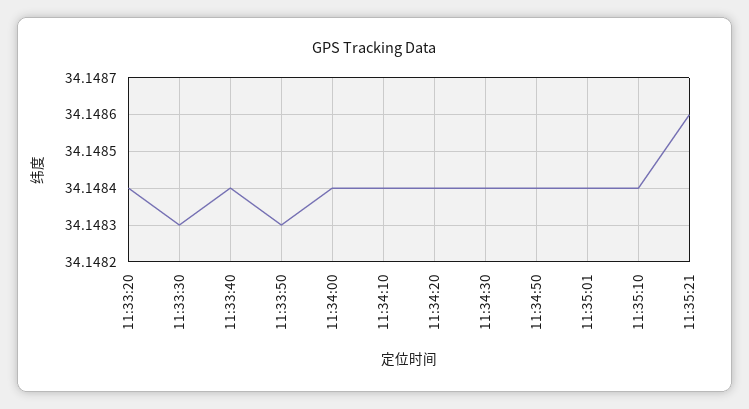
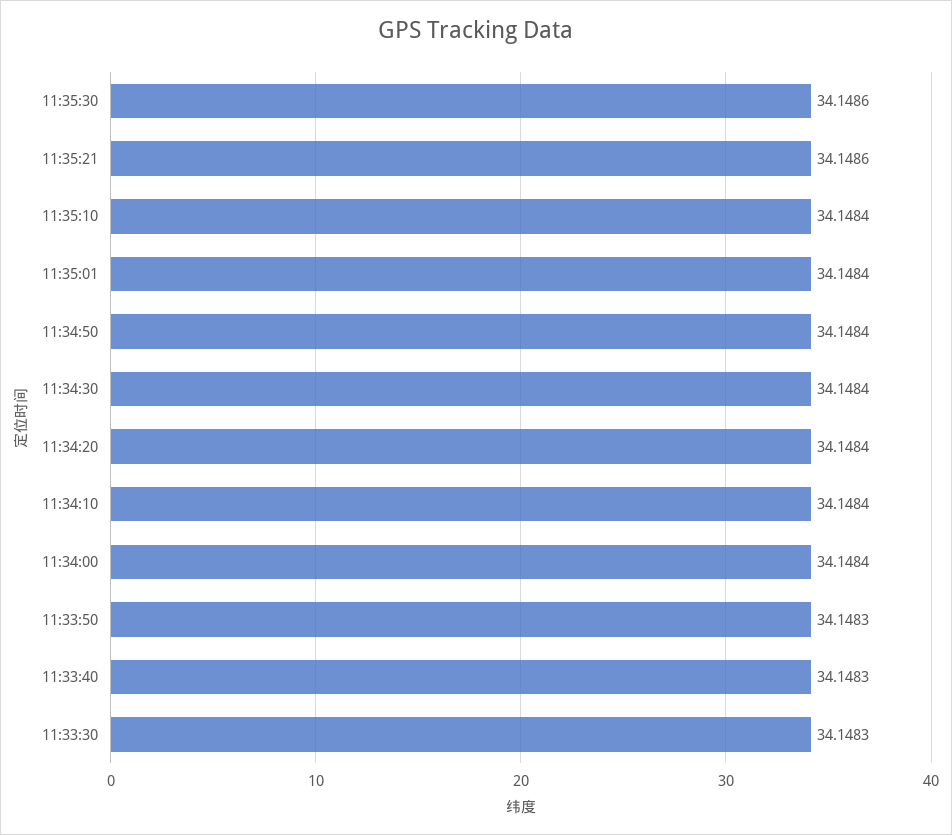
11:33:20: 34.1484 -> none
11:33:40: 34.1484 -> 34.1483
11:35:30: none -> 34.1486

